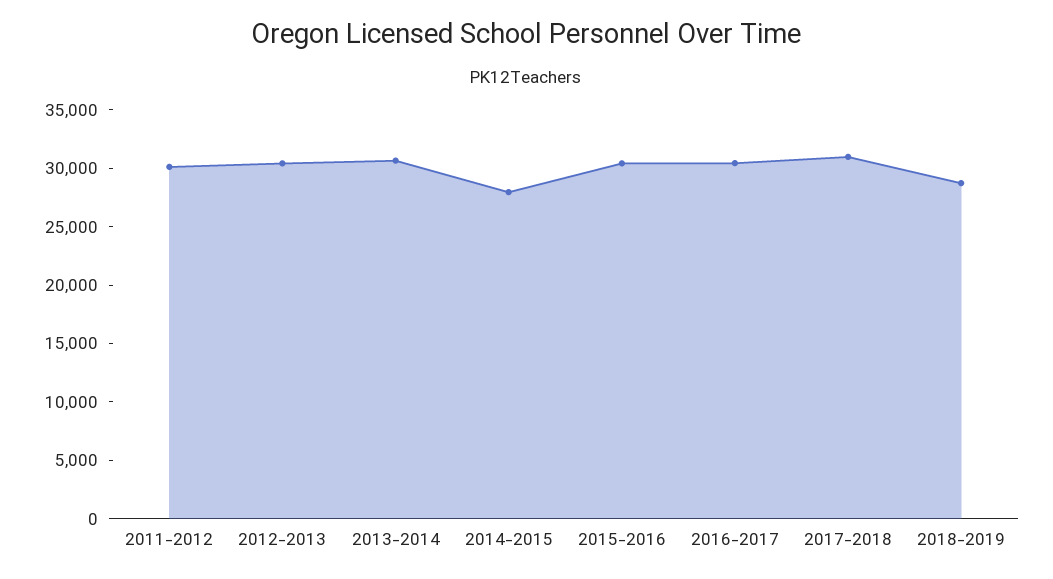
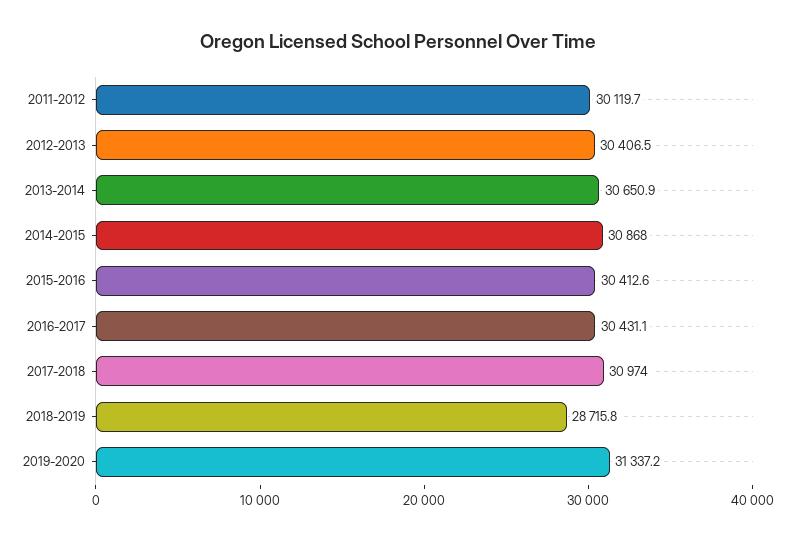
2014-2015: 28000 -> 30868
2019-2020: none -> 31337.2

